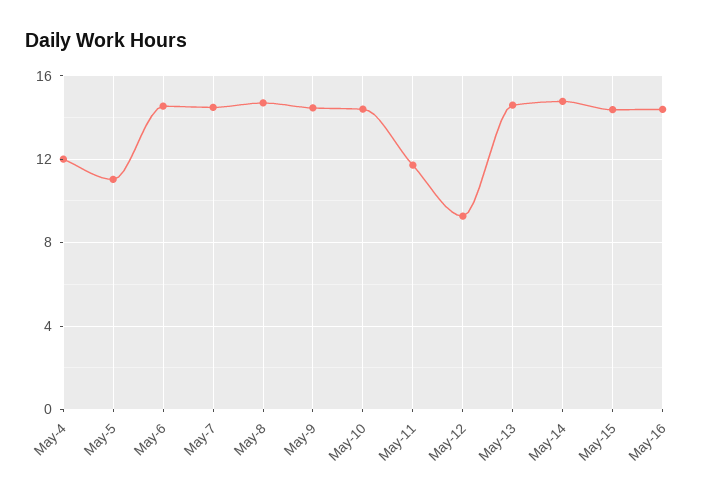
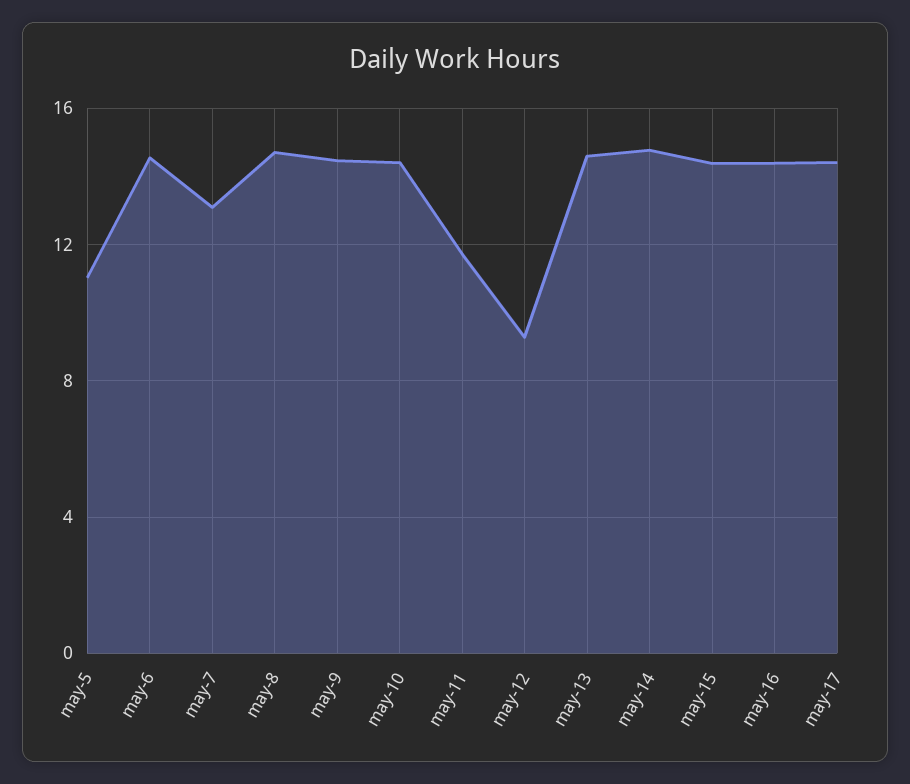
May-4: 12 -> none
May-7: 14.5 -> 13
may-17: none -> 14.5

